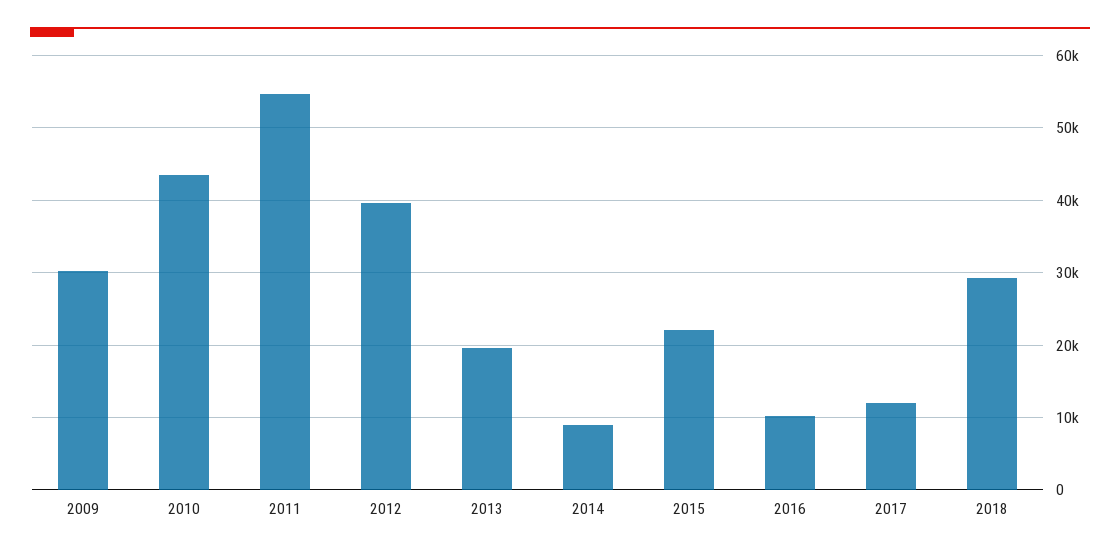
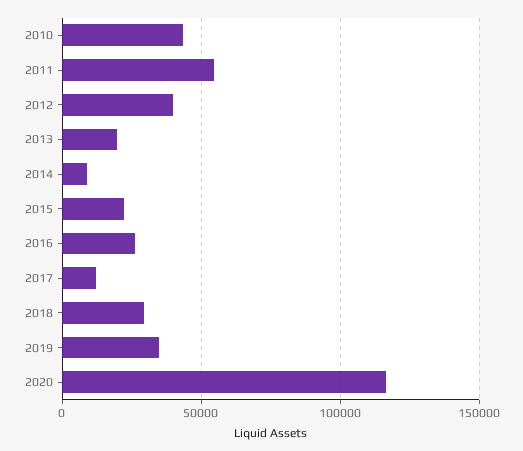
2009: 30000 -> none
2016: 10000 -> 25000
2019: none -> 35000
2020: none -> 115000

